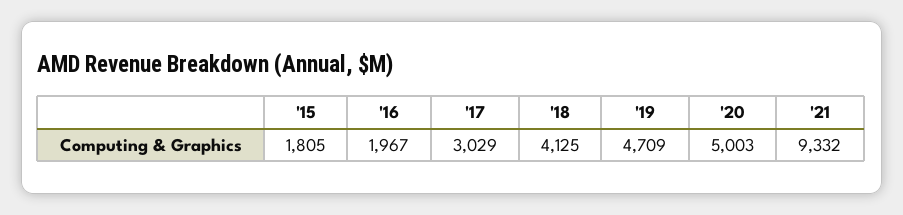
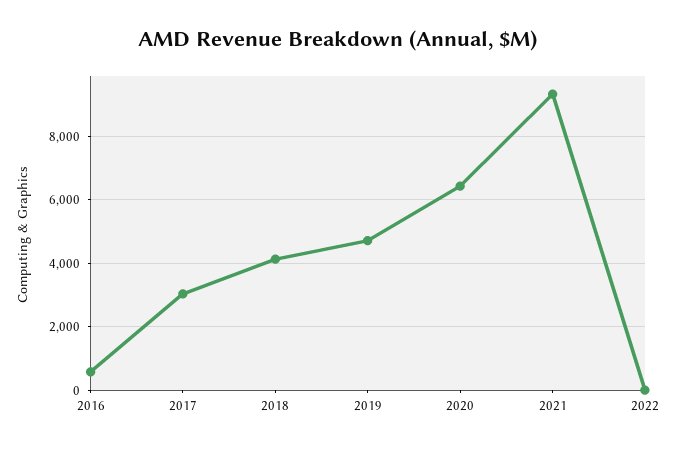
'15: 1805 -> none
'16: 1967 -> 600
'20: 5003 -> 6400
2022: none -> 0

